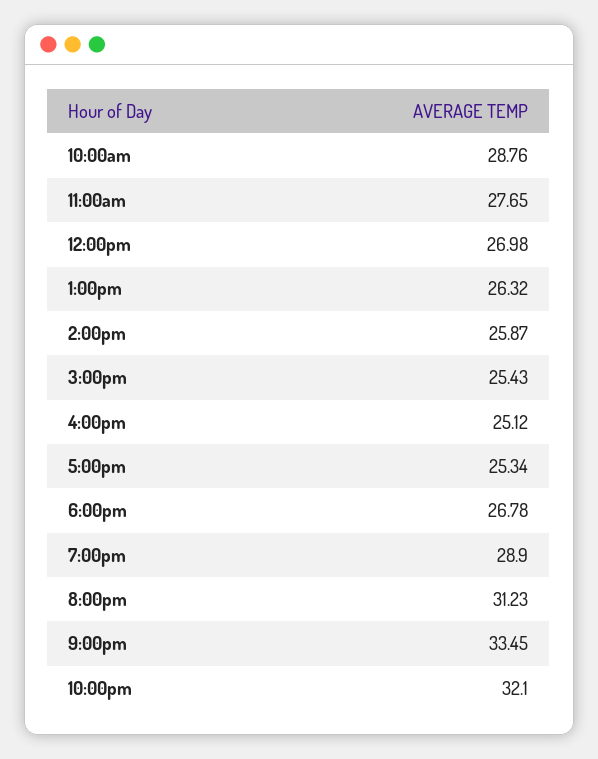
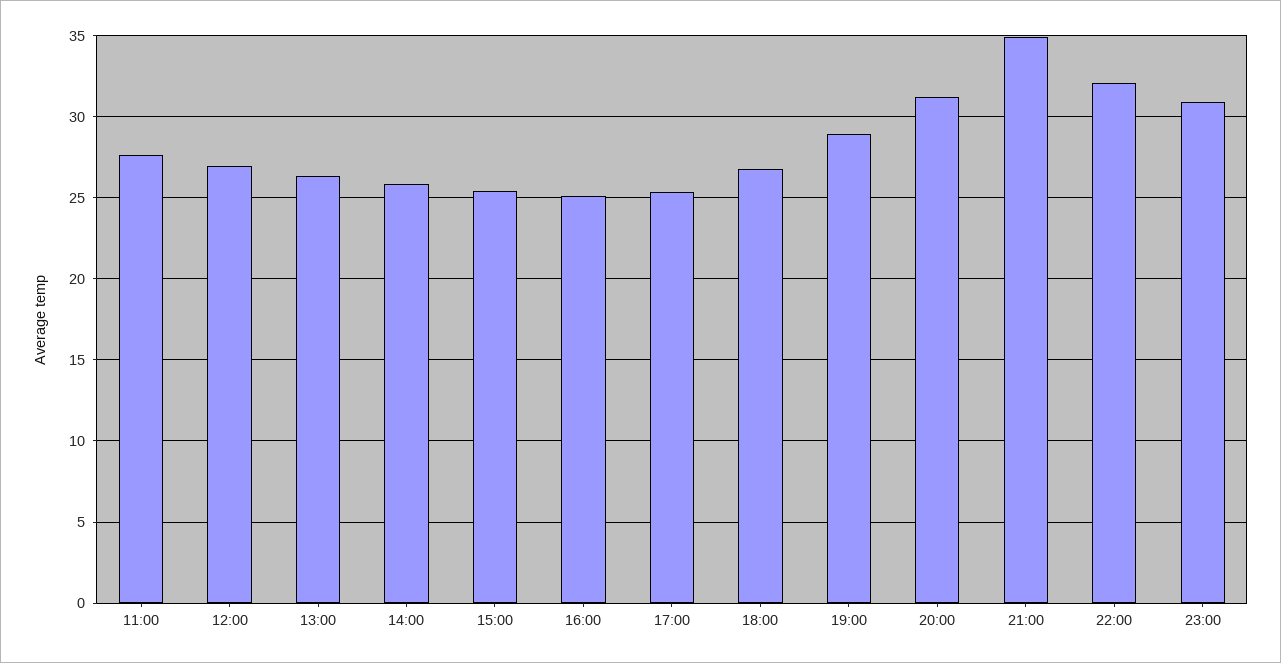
10:00am: 28.76 -> none
9:00pm: 33.45 -> 35
23:00: none -> 31

